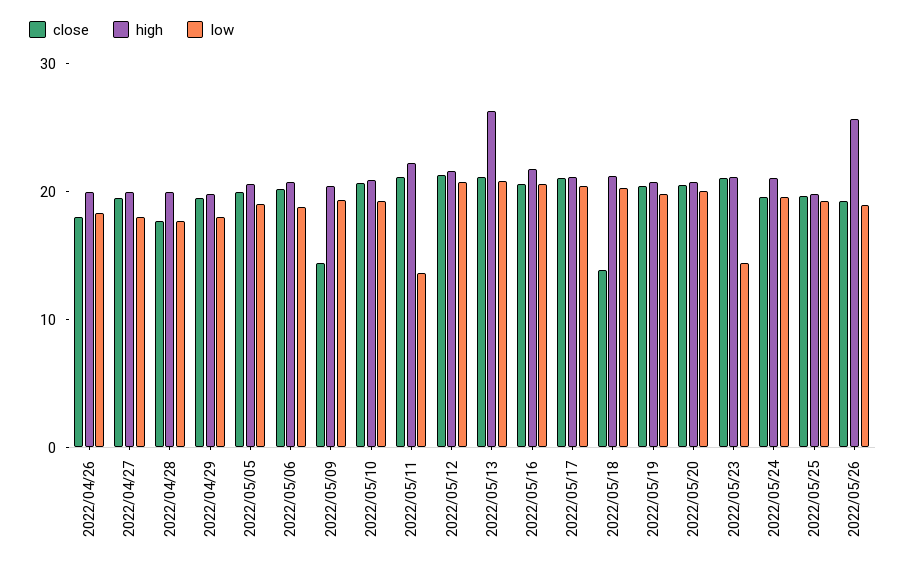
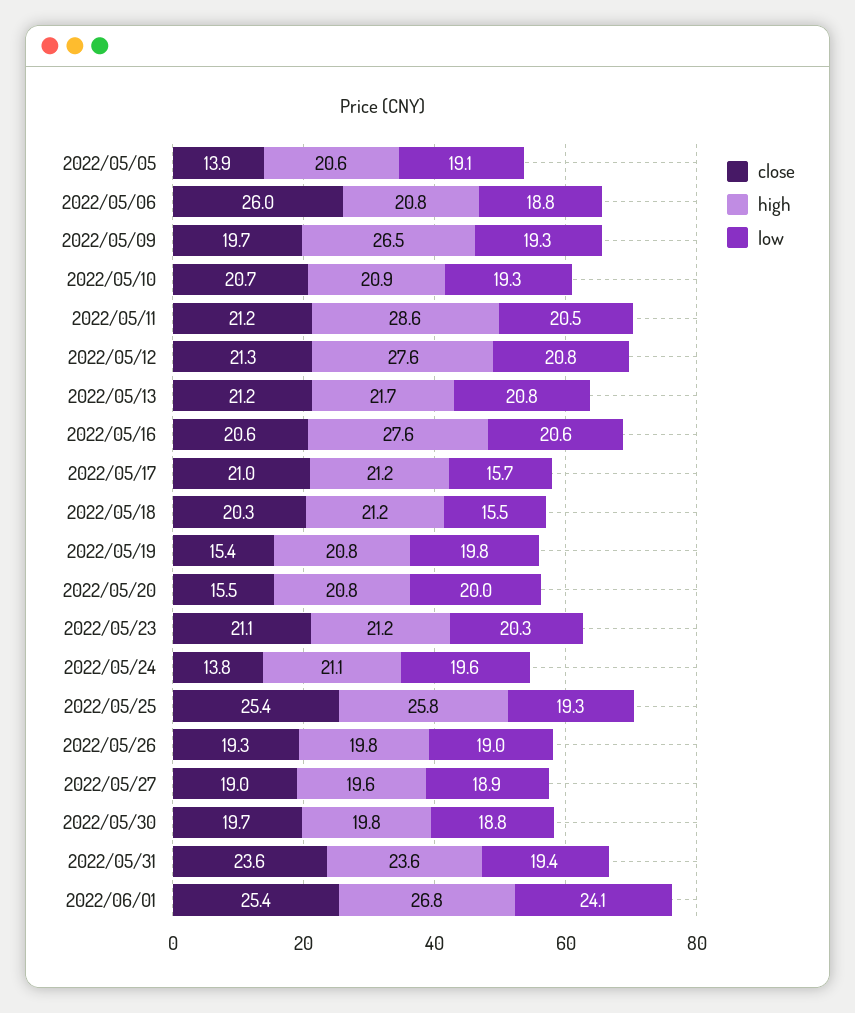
close, 2022/04/26: 18 -> none
high, 2022/04/26: 20 -> none
low, 2022/04/26: 18 -> none
close, 2022/04/27: 20 -> none
high, 2022/04/27: 20 -> none
low, 2022/04/27: 18 -> none
close, 2022/04/28: 18 -> none
high, 2022/04/28: 20 -> none
low, 2022/04/28: 18 -> none
close, 2022/04/29: 20 -> none
high, 2022/04/29: 20 -> none
low, 2022/04/29: 18 -> none
close, 2022/05/05: 20 -> 13.9
close, 2022/05/06: 20 -> 26
close, 2022/05/09: 14 -> 19.7
high, 2022/05/09: 20 -> 26.5
high, 2022/05/11: 22 -> 28.6
low, 2022/05/11: 14 -> 20.5
high, 2022/05/12: 22 -> 27.6
high, 2022/05/13: 26 -> 21.7
high, 2022/05/16: 22 -> 27.6
low, 2022/05/17: 20 -> 15.7
close, 2022/05/18: 14 -> 20.3
low, 2022/05/18: 20 -> 15.5
close, 2022/05/19: 20 -> 15.4
close, 2022/05/20: 20 -> 15.5
low, 2022/05/23: 14 -> 20.3
close, 2022/05/24: 20 -> 13.8
close, 2022/05/25: 20 -> 25.4
high, 2022/05/25: 20 -> 25.8
high, 2022/05/26: 26 -> 19.8
close, 2022/05/27: none -> 19
high, 2022/05/27: none -> 19.6
low, 2022/05/27: none -> 18.9
close, 2022/05/30: none -> 19.7
high, 2022/05/30: none -> 19.8
low, 2022/05/30: none -> 18.8
close, 2022/05/31: none -> 23.6
high, 2022/05/31: none -> 23.6
low, 2022/05/31: none -> 19.4
close, 2022/06/01: none -> 25.4
high, 2022/06/01: none -> 26.8
low, 2022/06/01: none -> 24.1

